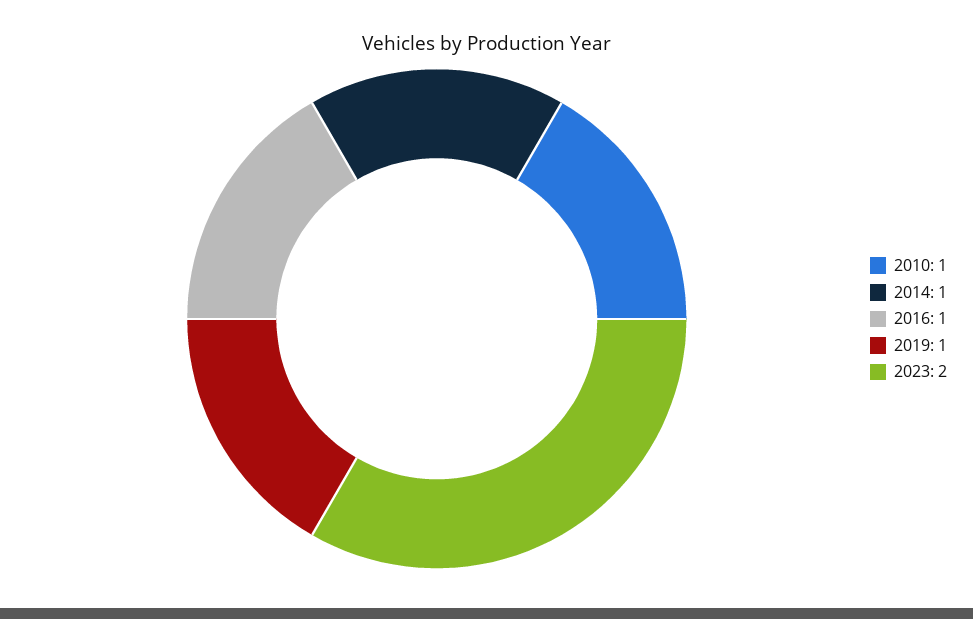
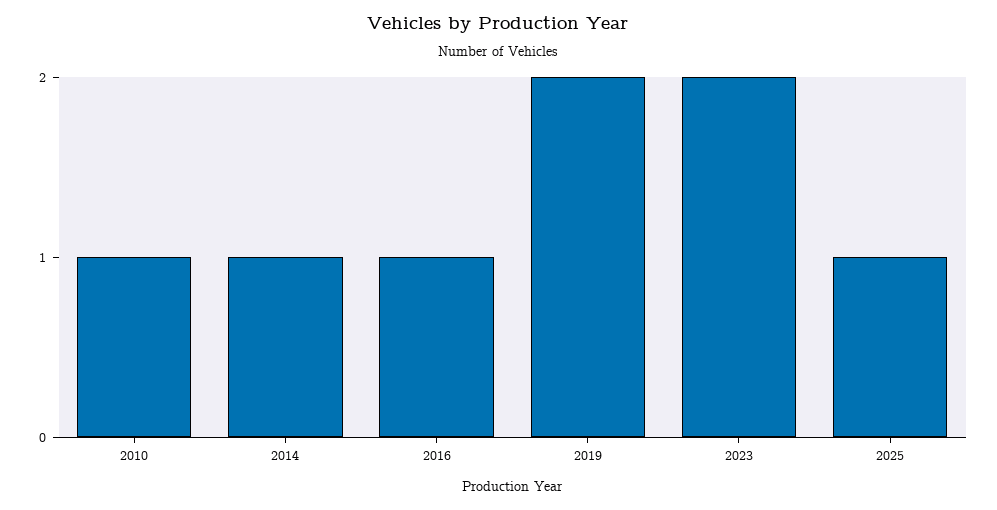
2019: 1 -> 2
2025: none -> 1

